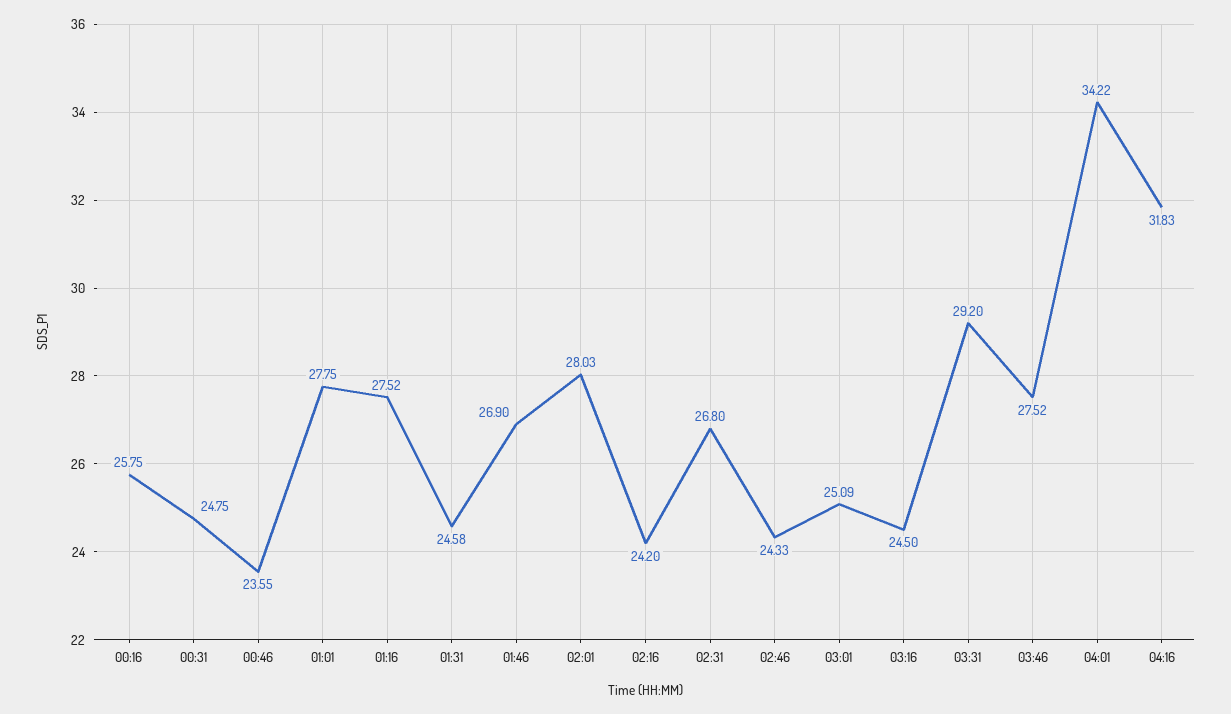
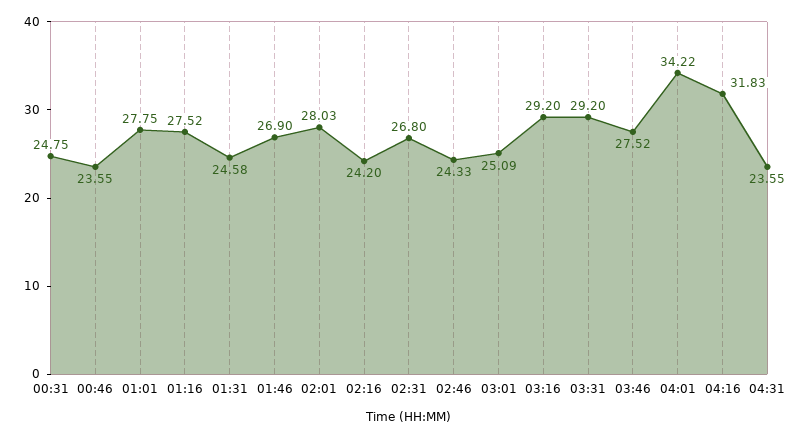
00:16: 25.75 -> none
03:16: 24.5 -> 29.2
04:31: none -> 23.55

